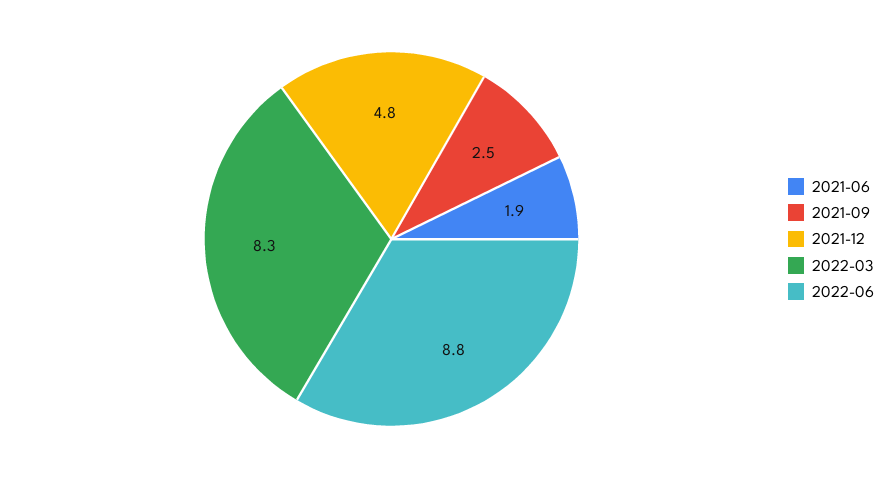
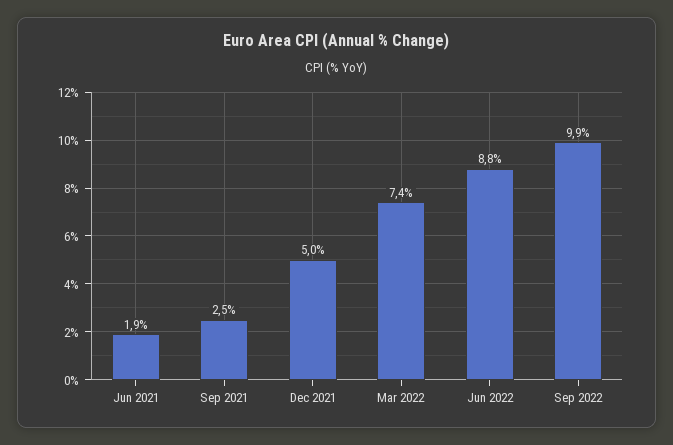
2021-12: 4.8 -> 5
2022-03: 8.3 -> 7.4
Sep 2022: none -> 9.9

